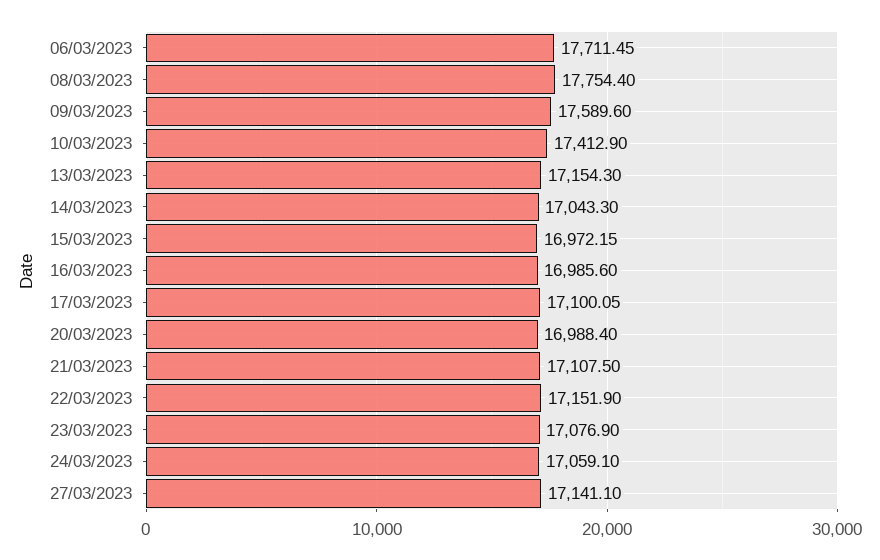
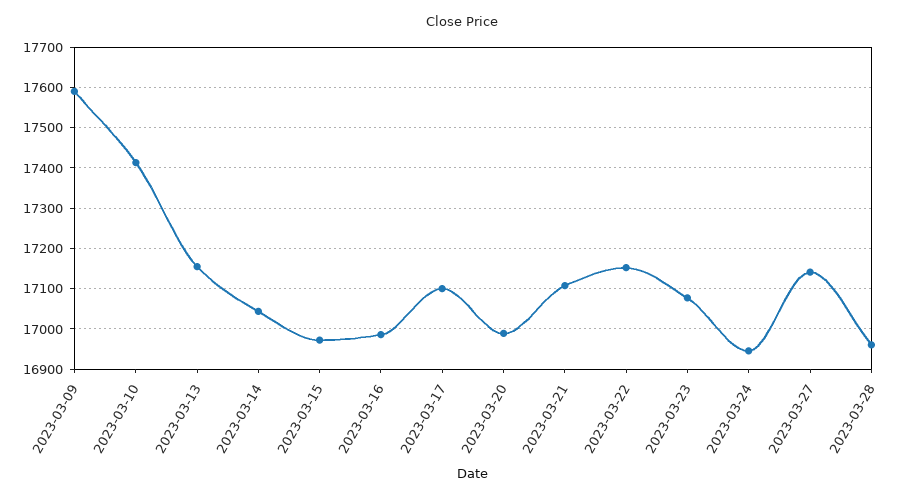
06/03/2023: 17711.45 -> none
08/03/2023: 17754.4 -> none
24/03/2023: 17059.1 -> 16940
2023-03-28: none -> 16960

